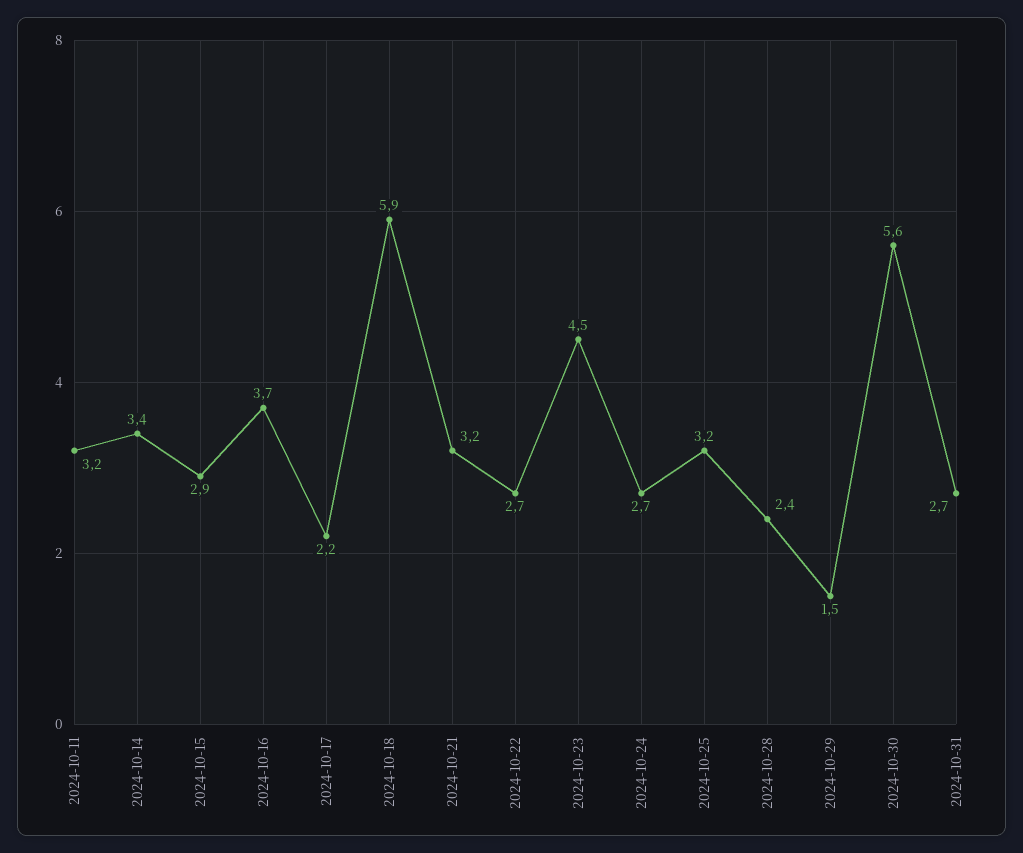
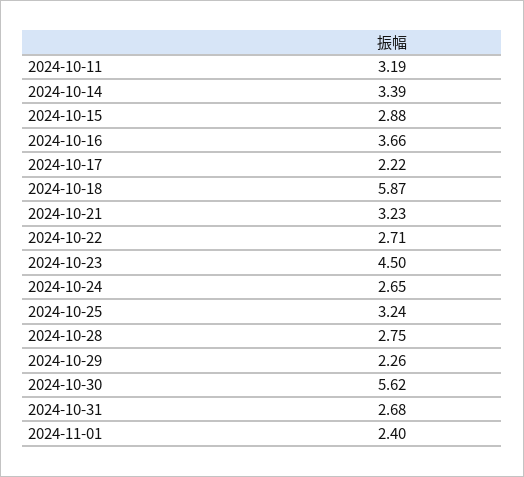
2024-10-28: 2.4 -> 2.75
2024-10-29: 1.5 -> 2.26
2024-11-01: none -> 2.4

